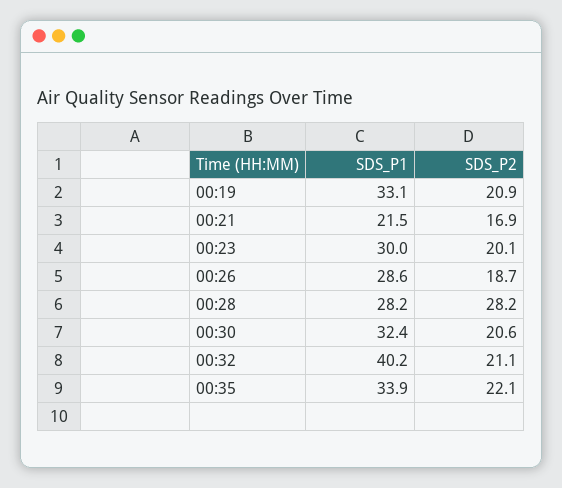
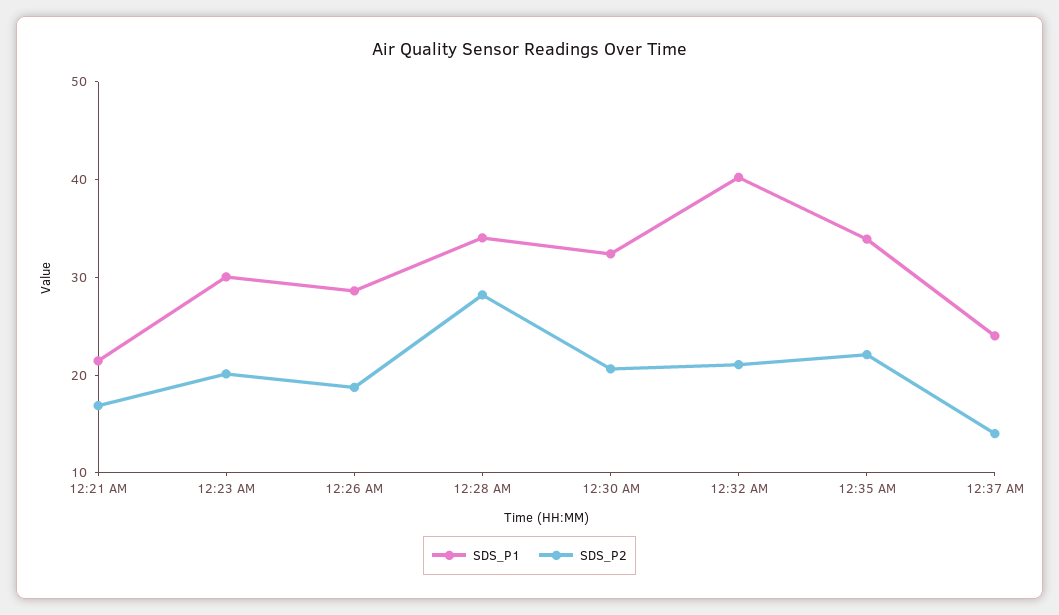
SDS_P1, 00:19: 33.1 -> none
SDS_P2, 00:19: 20.9 -> none
SDS_P1, 00:28: 28.2 -> 34
SDS_P1, 12:37 AM: none -> 24
SDS_P2, 12:37 AM: none -> 14

